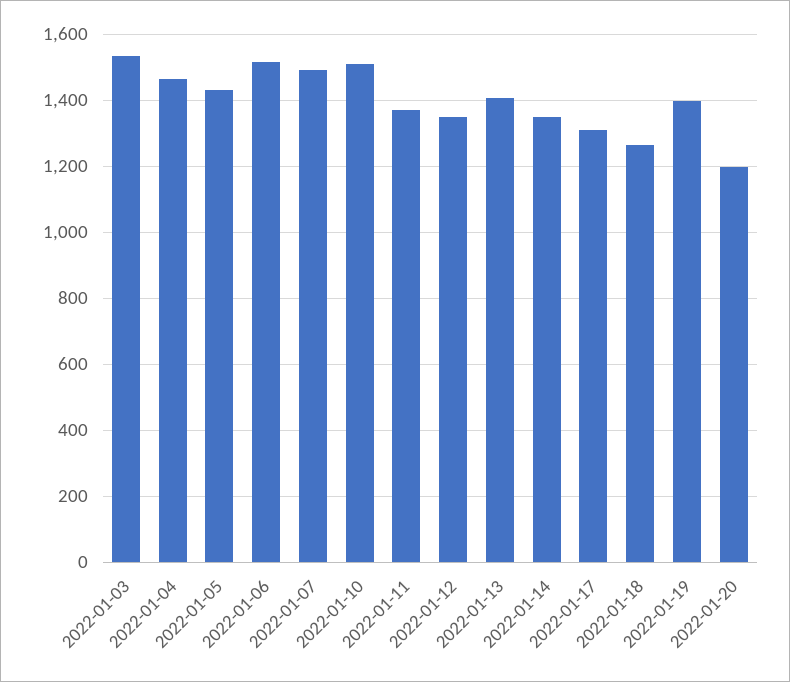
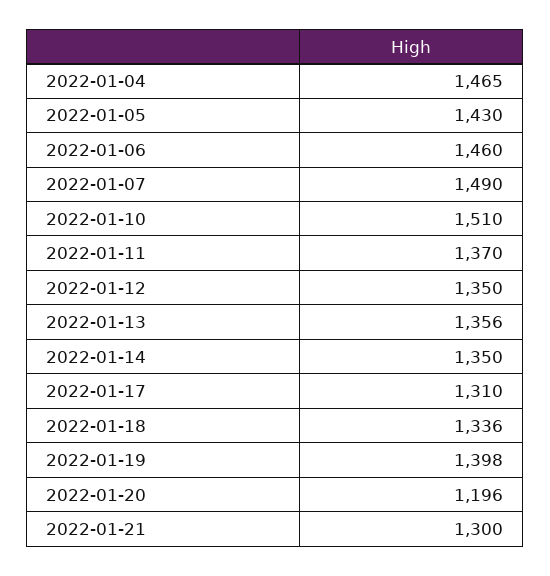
2022-01-03: 1540 -> none
2022-01-06: 1520 -> 1460
2022-01-13: 1400 -> 1356
2022-01-18: 1260 -> 1336
2022-01-21: none -> 1300

